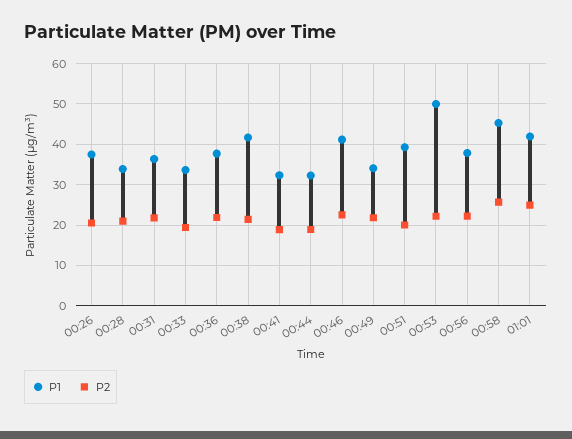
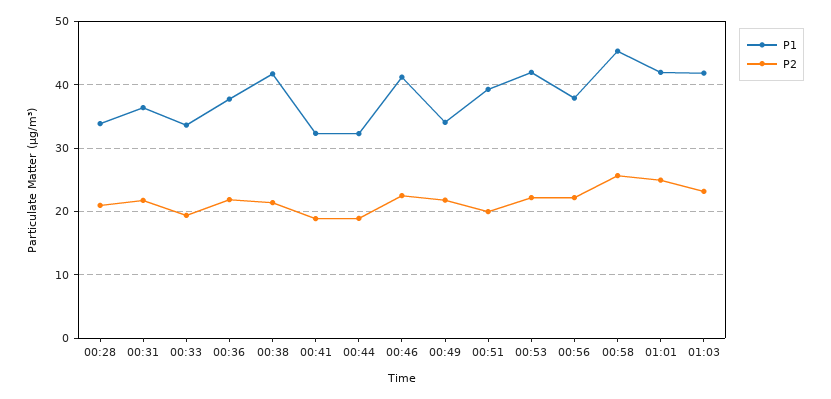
P1, 00:26: 38 -> none
P2, 00:26: 20 -> none
P1, 00:53: 50 -> 42
P1, 01:03: none -> 42
P2, 01:03: none -> 23

